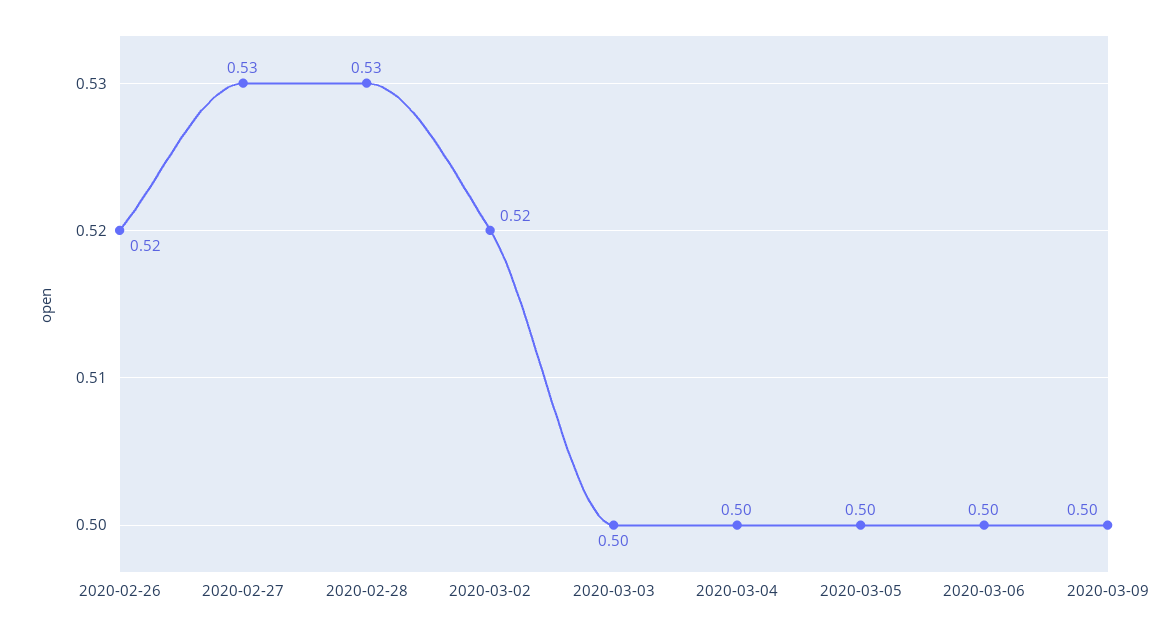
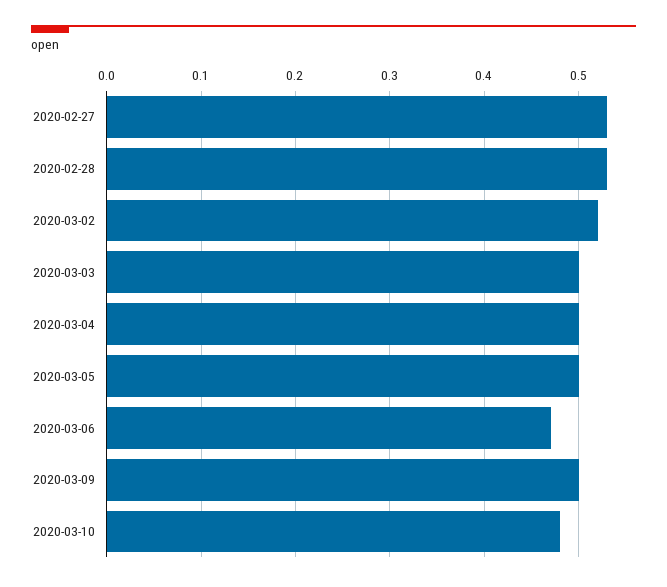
2020-02-26: 0.52 -> none
2020-03-06: 0.5 -> 0.47
2020-03-10: none -> 0.48

